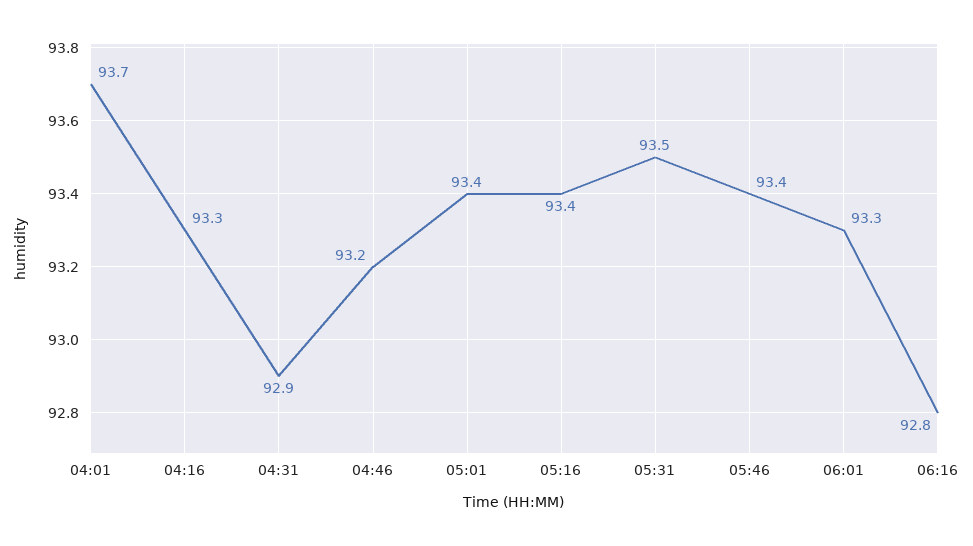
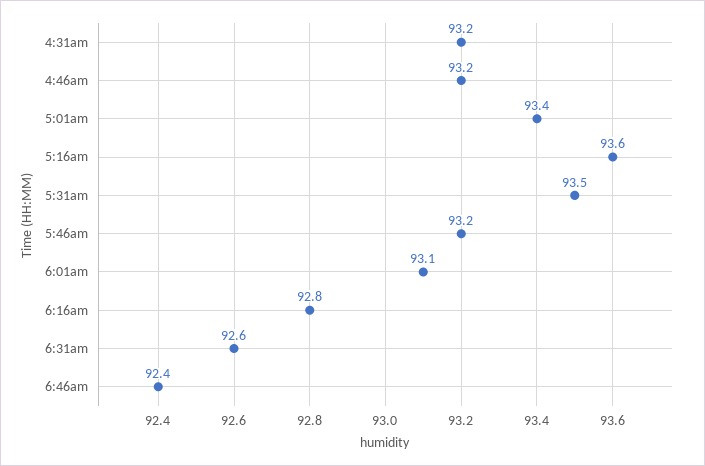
04:01: 93.7 -> none
04:16: 93.3 -> none
04:31: 92.9 -> 93.2
05:16: 93.4 -> 93.6
05:46: 93.4 -> 93.2
06:01: 93.3 -> 93.1
6:31am: none -> 92.6
6:46am: none -> 92.4

